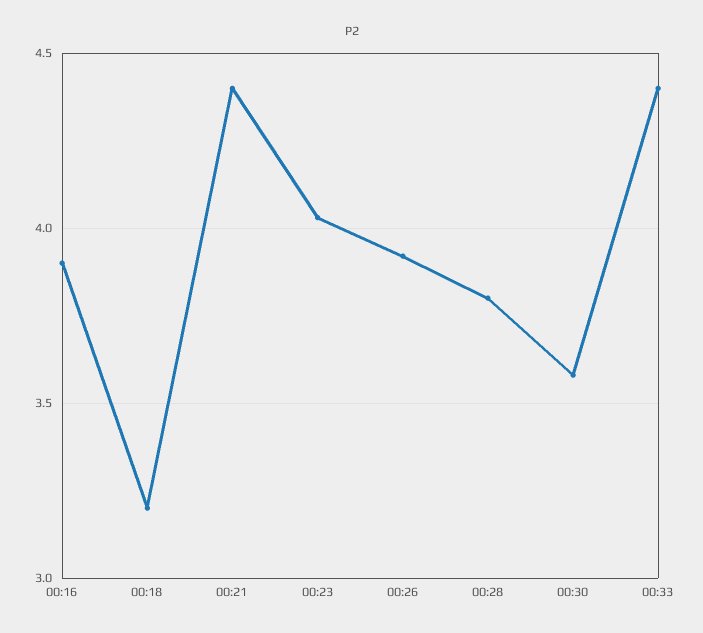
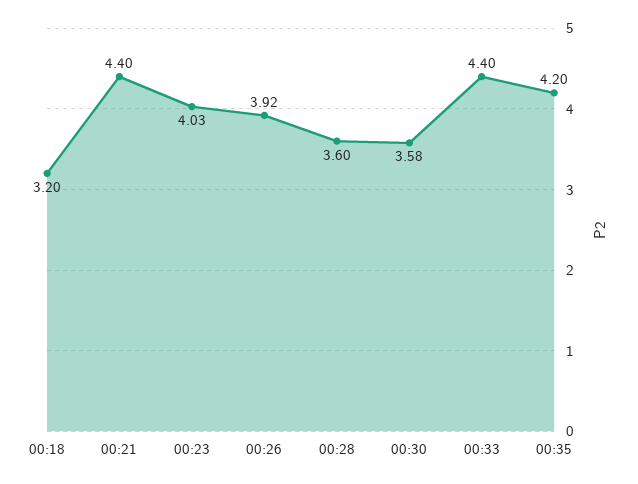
00:16: 3.9 -> none
00:28: 3.8 -> 3.6
00:35: none -> 4.2

